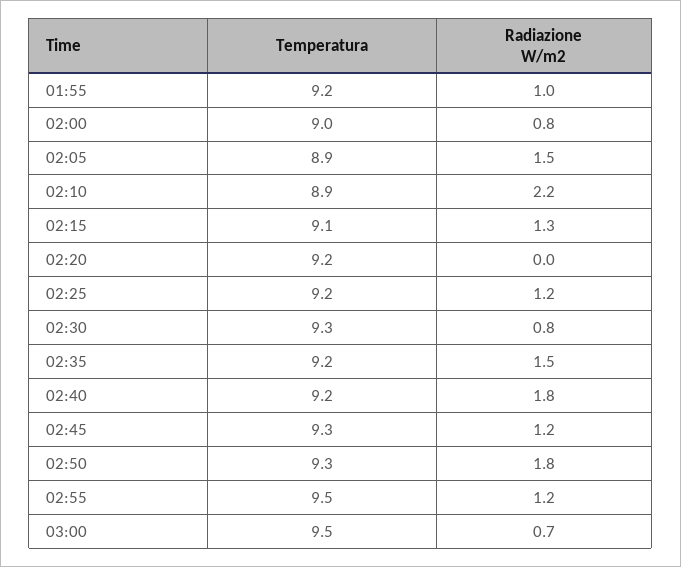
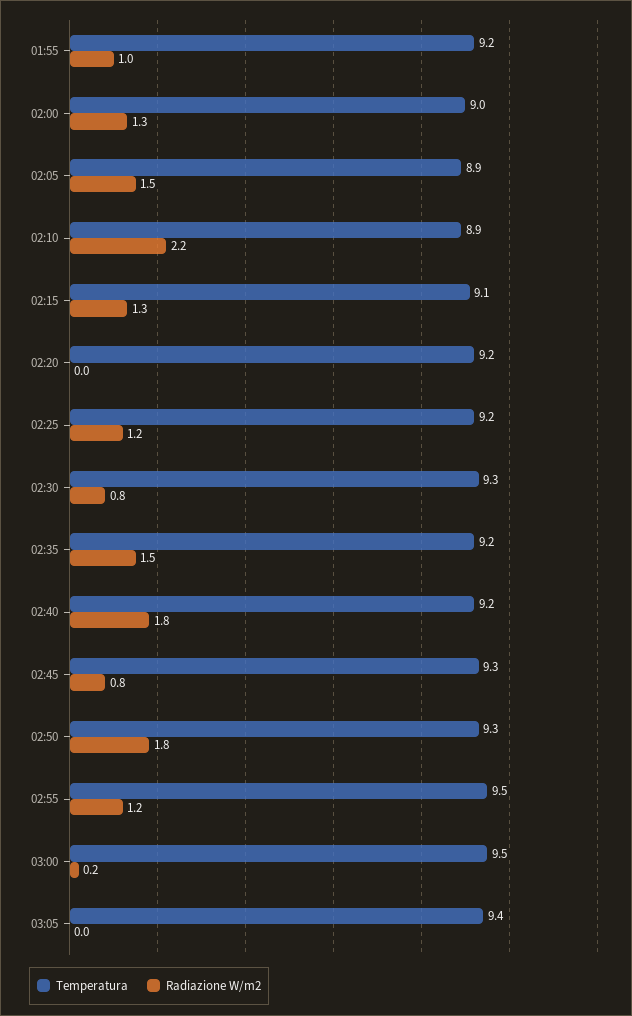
Radiazione W/m2, 02:00: 0.8 -> 1.3
Radiazione W/m2, 02:45: 1.2 -> 0.8
Radiazione W/m2, 03:00: 0.7 -> 0.2
Temperatura, 03:05: none -> 9.4
Radiazione W/m2, 03:05: none -> 0

